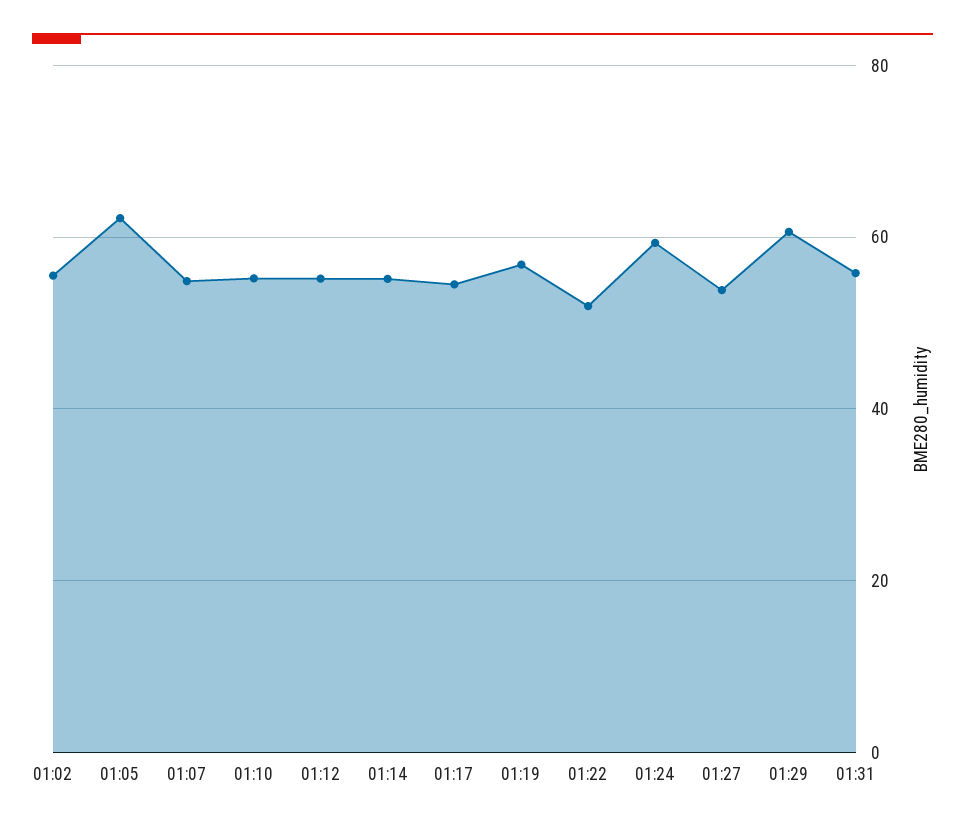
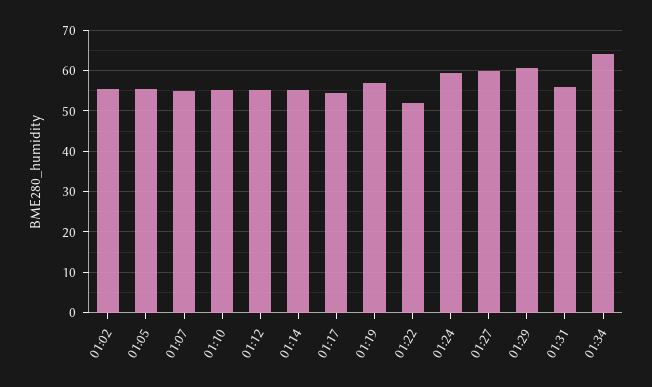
01:05: 62 -> 56
01:27: 54 -> 60
01:34: none -> 64

